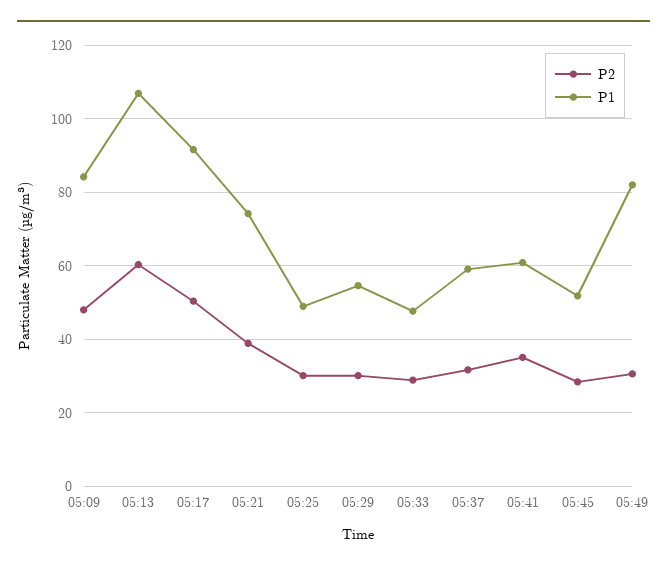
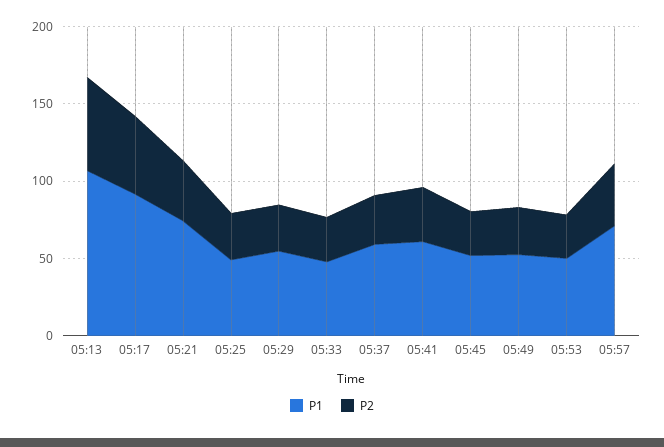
P2, 05:09: 48 -> none
P1, 05:09: 84 -> none
P1, 05:49: 82 -> 50
P1, 05:53: none -> 50
P2, 05:53: none -> 30
P1, 05:57: none -> 70
P2, 05:57: none -> 40

